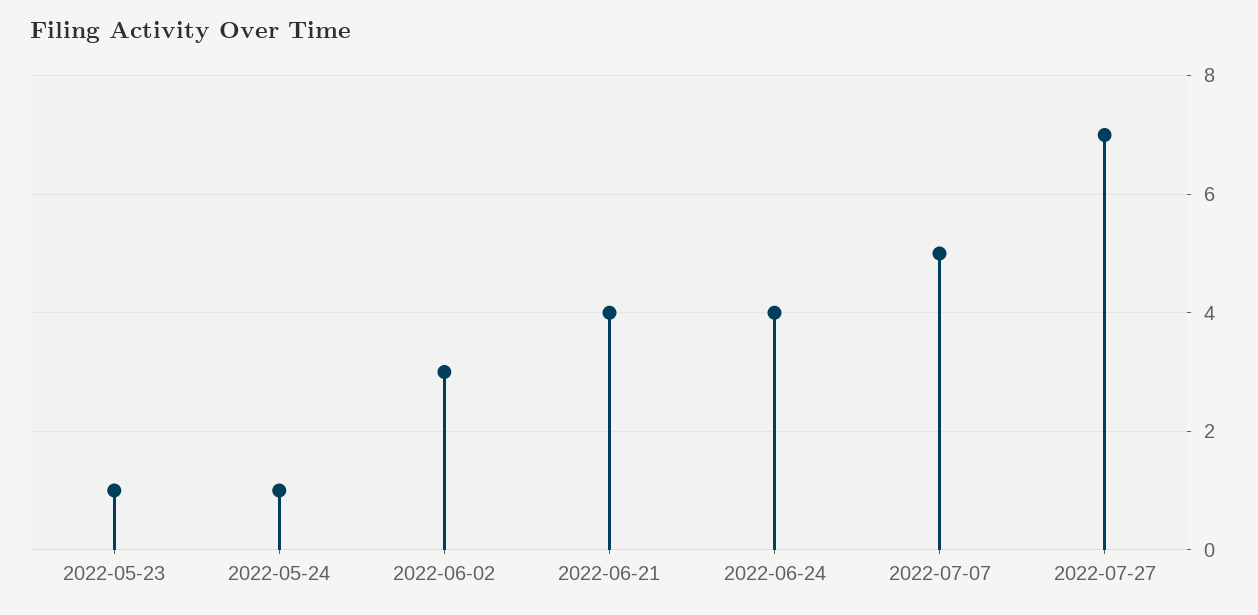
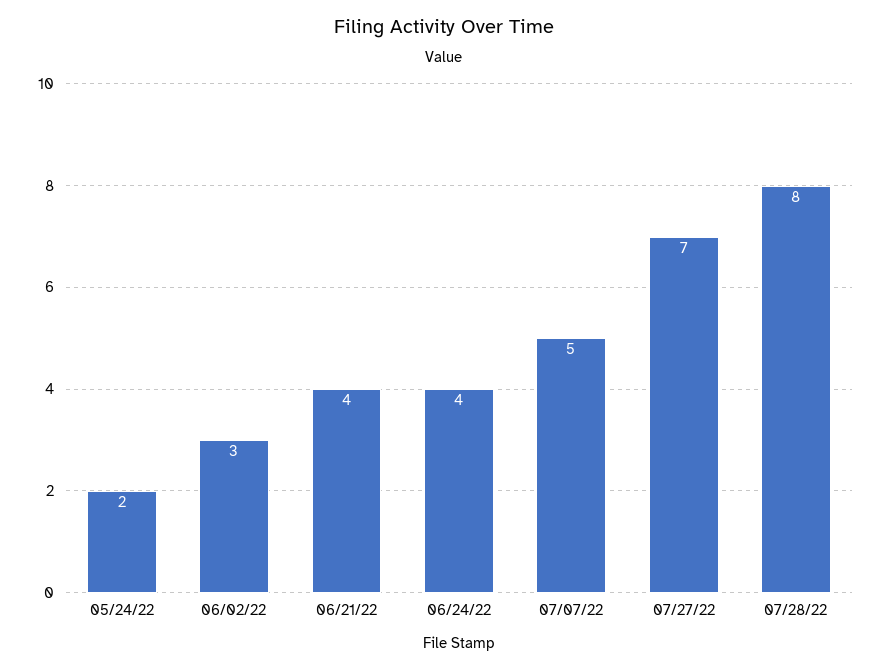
2022-05-23: 1 -> none
2022-05-24: 1 -> 2
07/28/22: none -> 8

